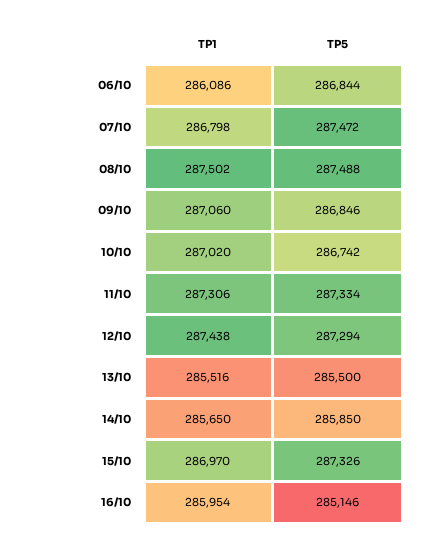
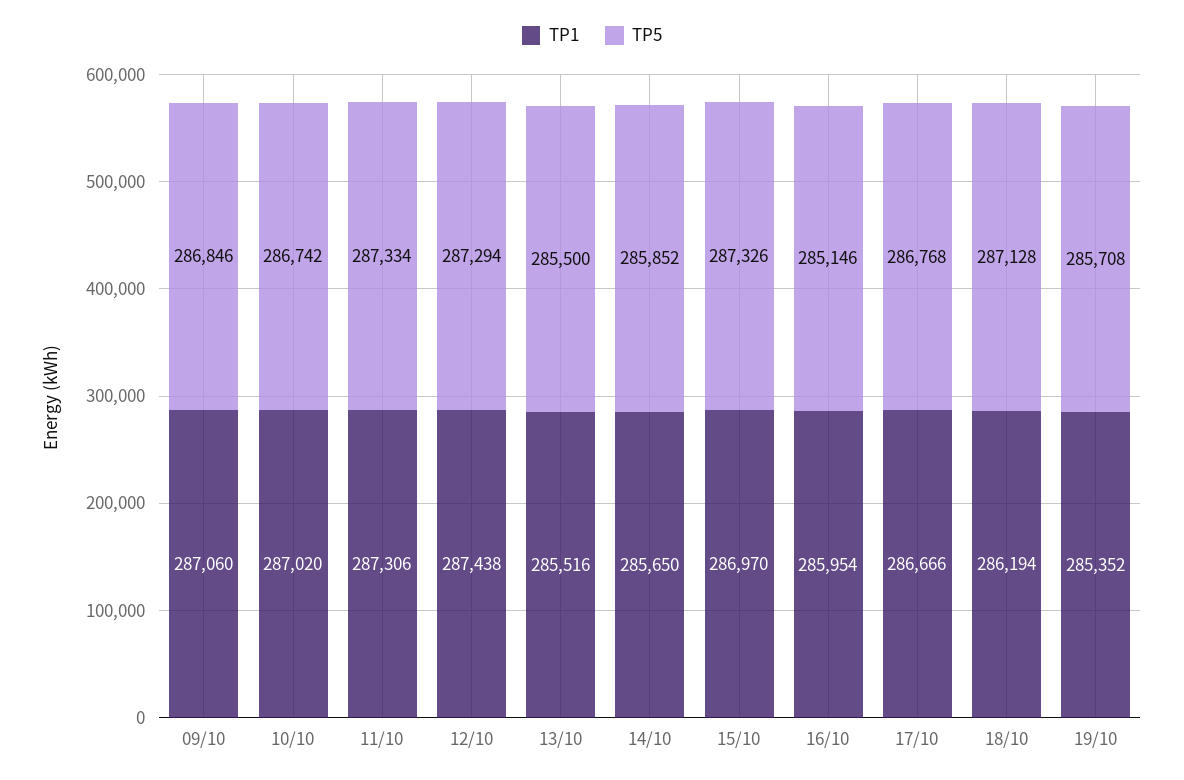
TP1, 06/10: 286086 -> none
TP5, 06/10: 286844 -> none
TP1, 07/10: 286798 -> none
TP5, 07/10: 287472 -> none
TP1, 08/10: 287502 -> none
TP5, 08/10: 287488 -> none
TP5, 14/10: 285850 -> 285852
TP1, 17/10: none -> 286666
TP5, 17/10: none -> 286768
TP1, 18/10: none -> 286194
TP5, 18/10: none -> 287128
TP1, 19/10: none -> 285352
TP5, 19/10: none -> 285708

